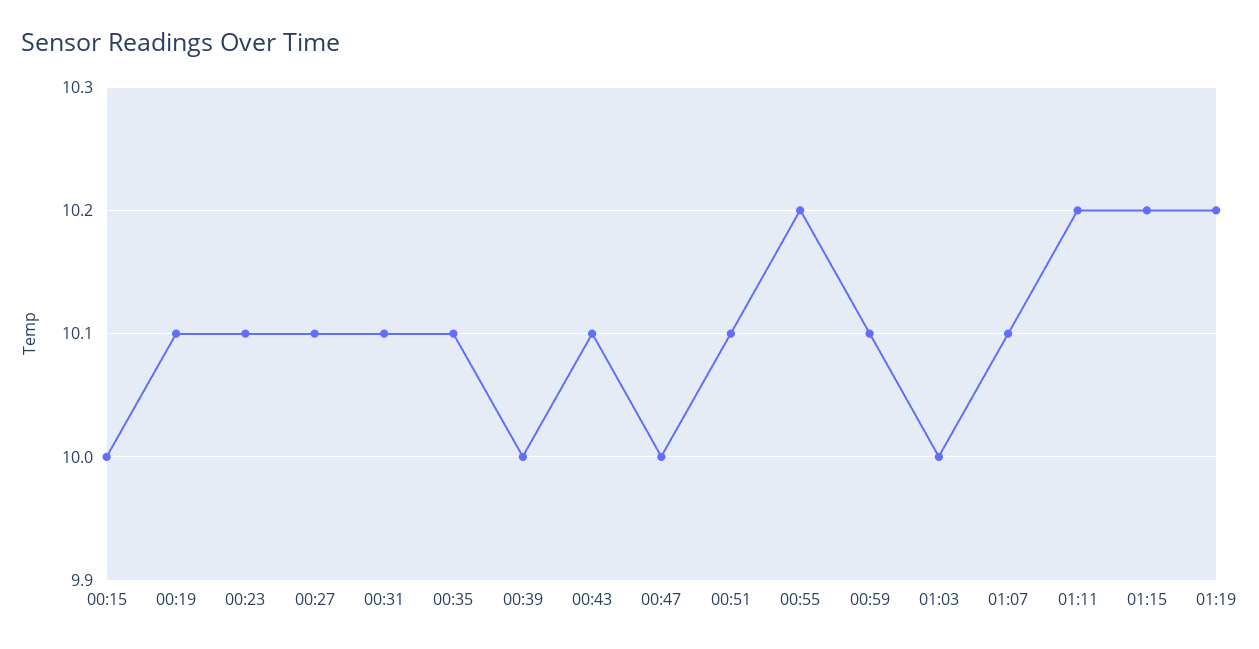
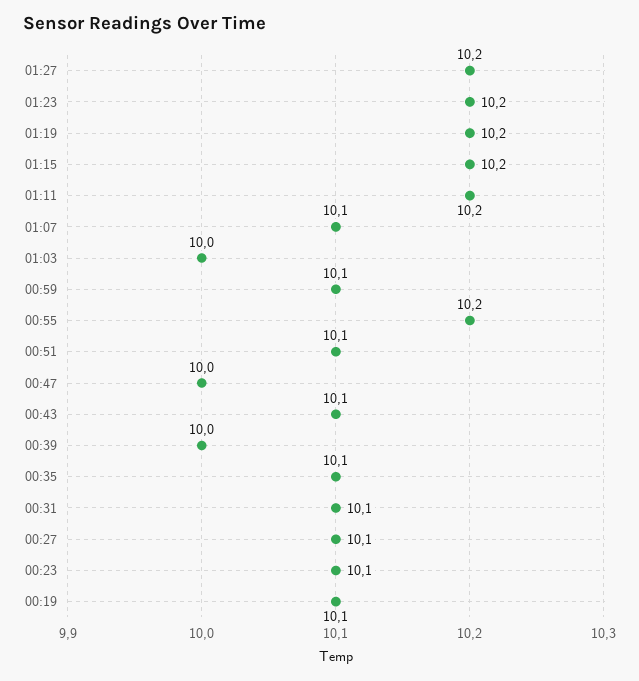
00:15: 10 -> none
01:27: none -> 10.2
01:23: none -> 10.2

